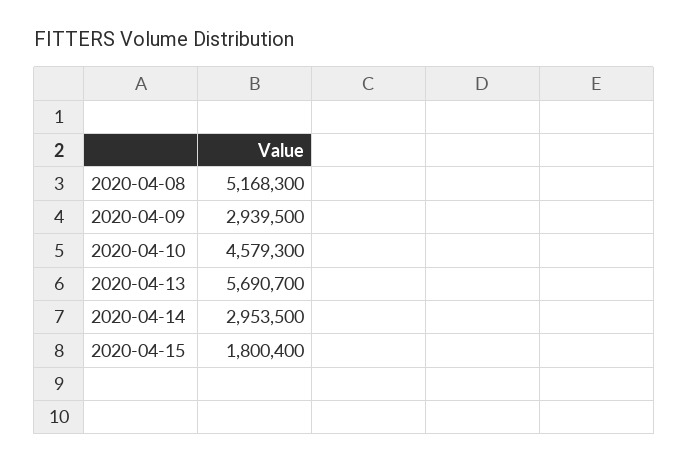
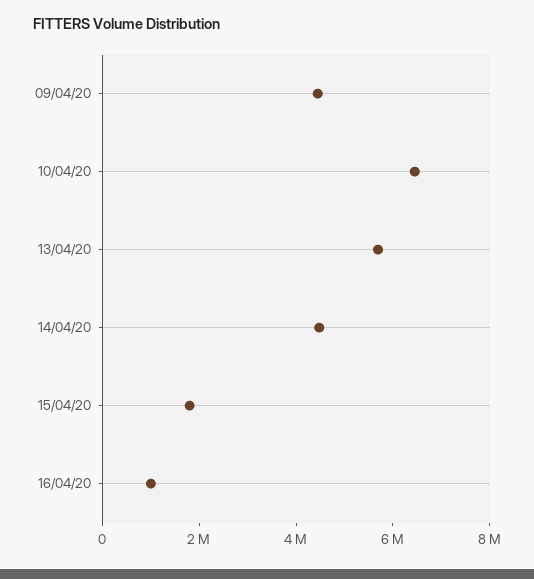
2020-04-08: 5168300 -> none
2020-04-09: 2939500 -> 4500000
2020-04-10: 4579300 -> 6500000
2020-04-14: 2953500 -> 4500000
16/04/20: none -> 1000000

